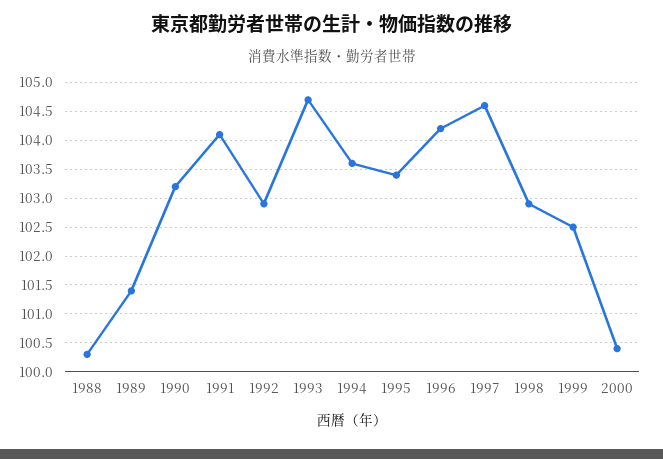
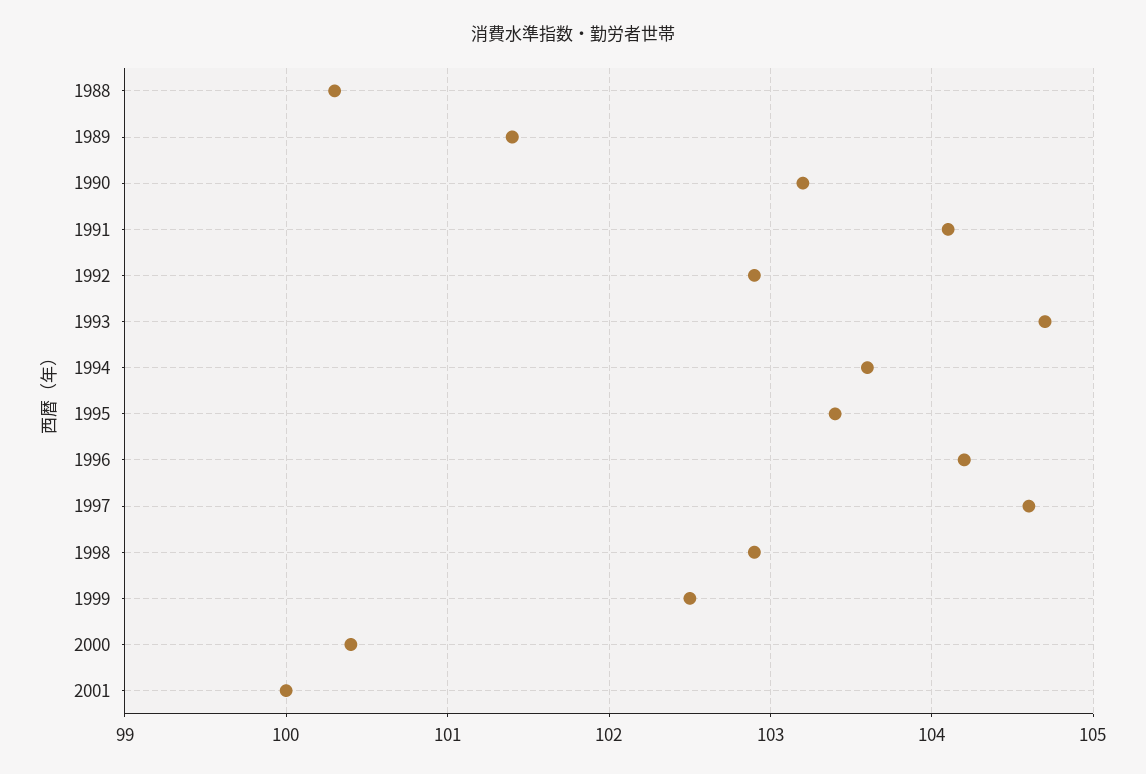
2001: none -> 100

